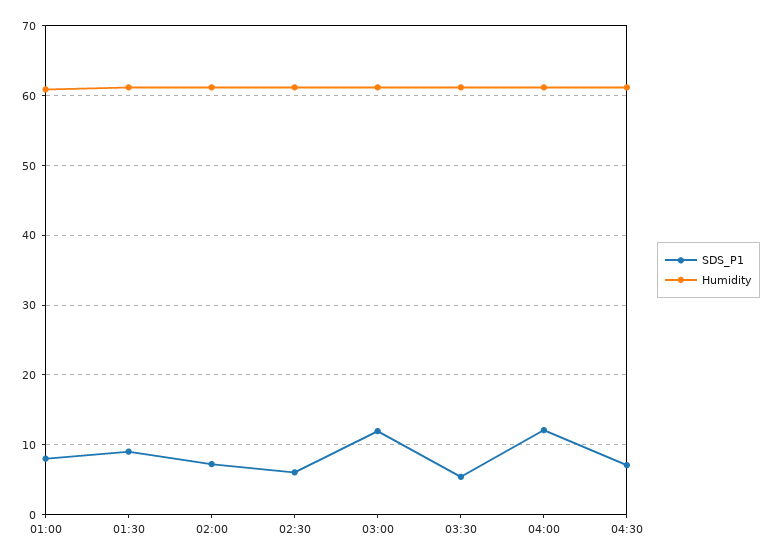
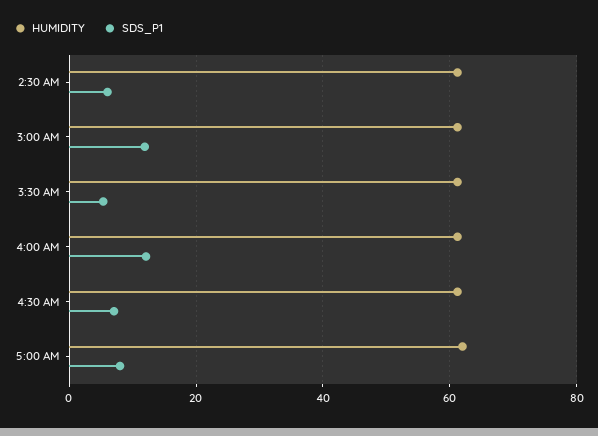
SDS_P1, 01:00: 8 -> none
Humidity, 01:00: 61 -> none
SDS_P1, 01:30: 9 -> none
Humidity, 01:30: 61 -> none
SDS_P1, 02:00: 7 -> none
Humidity, 02:00: 61 -> none
Humidity, 5:00 AM: none -> 62
SDS_P1, 5:00 AM: none -> 8

